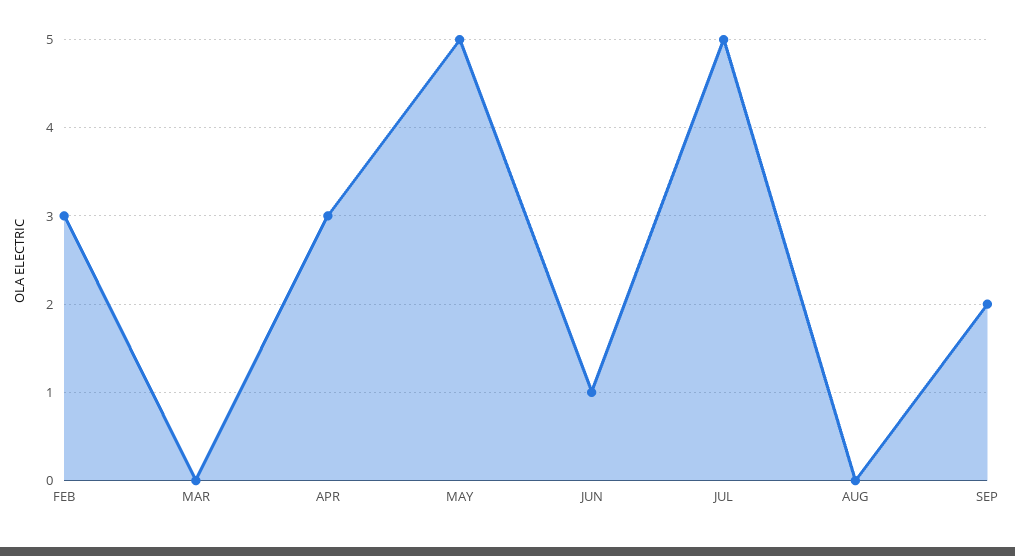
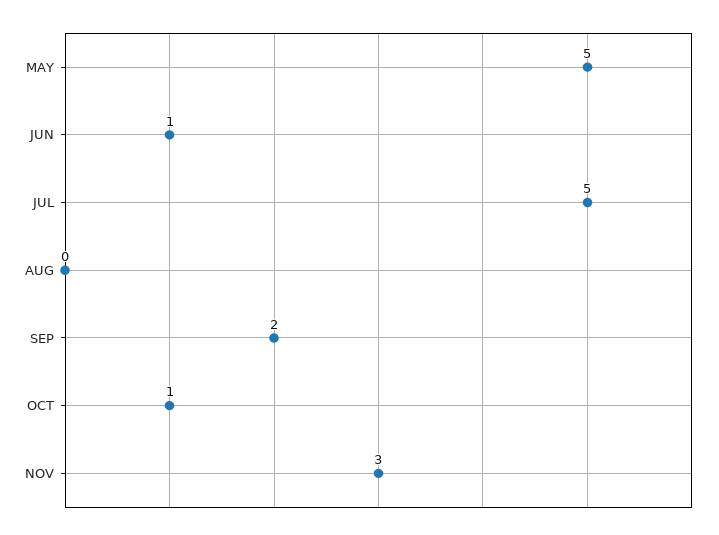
FEB: 3 -> none
MAR: 0 -> none
APR: 3 -> none
OCT: none -> 1
NOV: none -> 3

